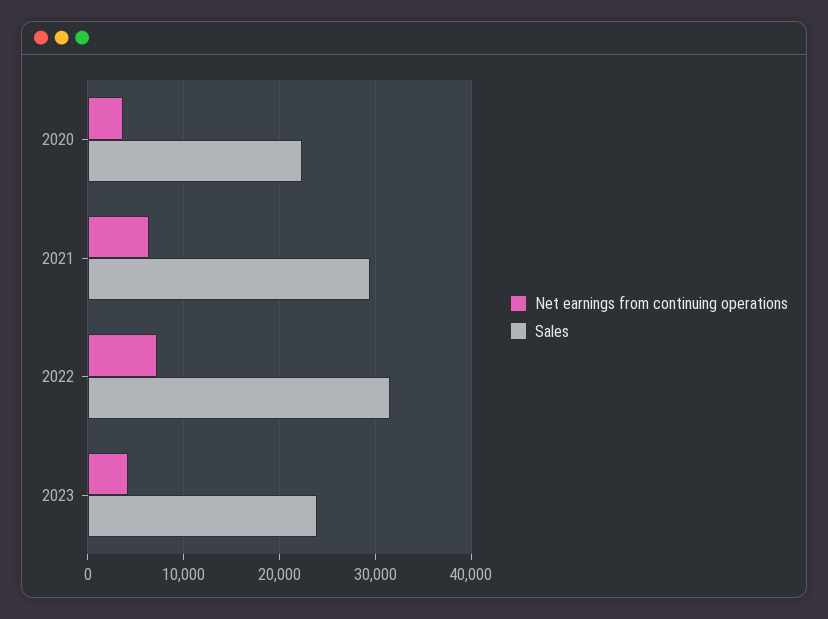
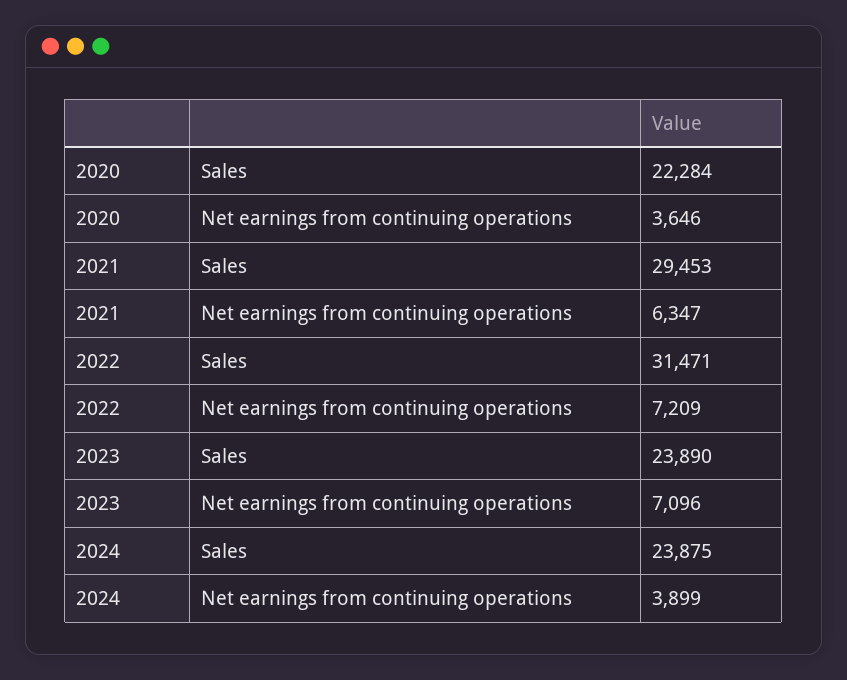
Net earnings from continuing operations, 2023: 4000 -> 7096
Sales, 2024: none -> 23875
Net earnings from continuing operations, 2024: none -> 3899

